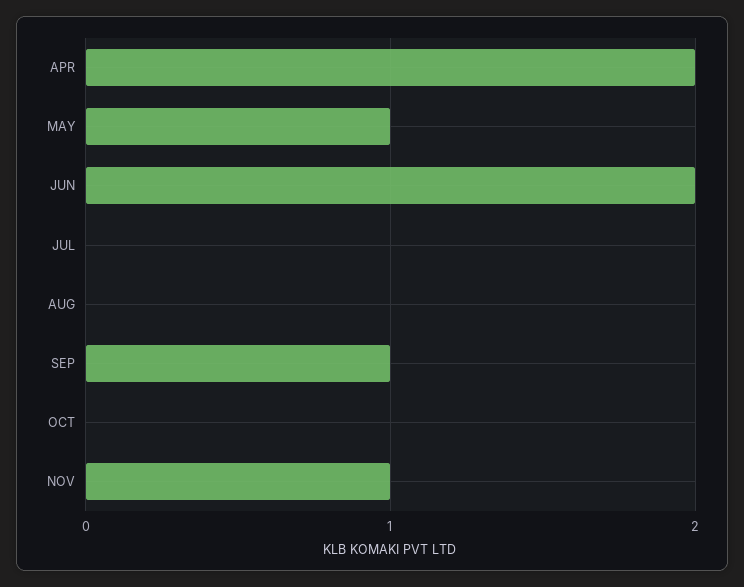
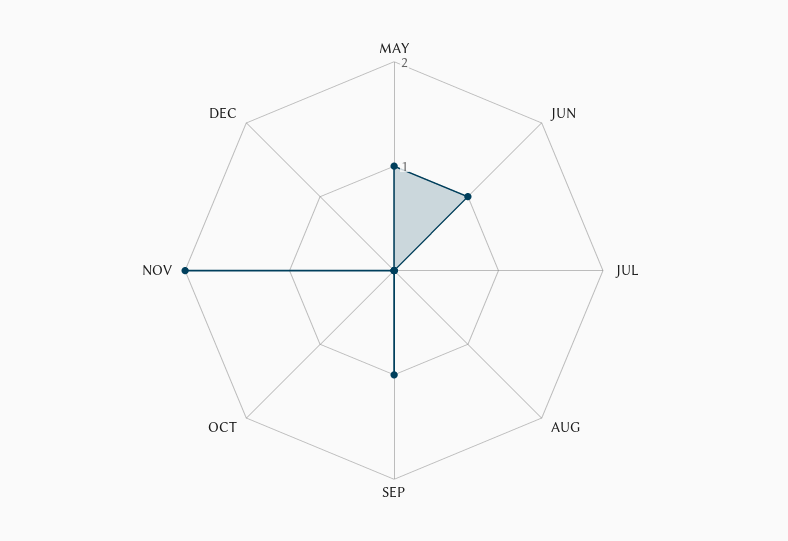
APR: 2 -> none
JUN: 2 -> 1
NOV: 1 -> 2
DEC: none -> 0

